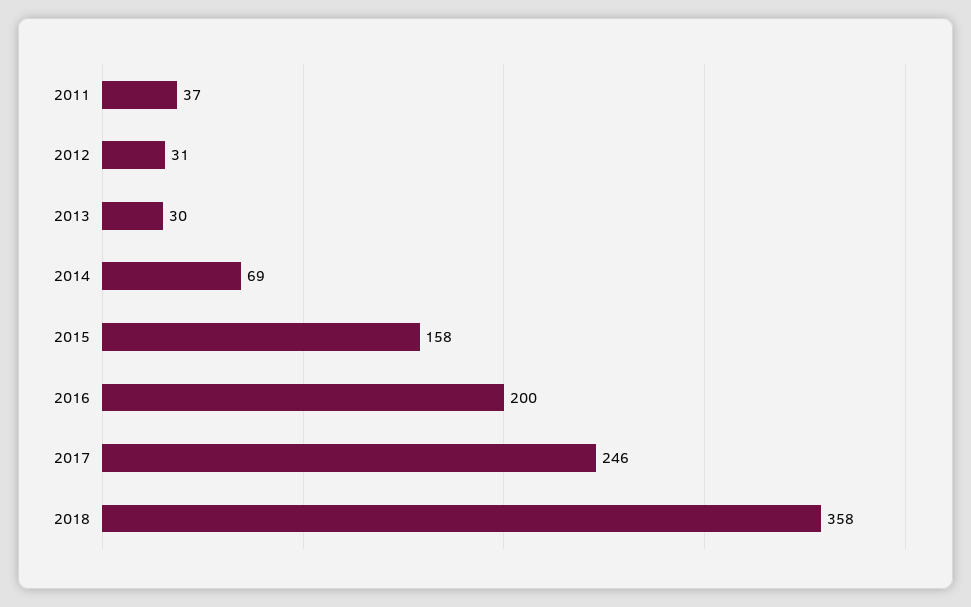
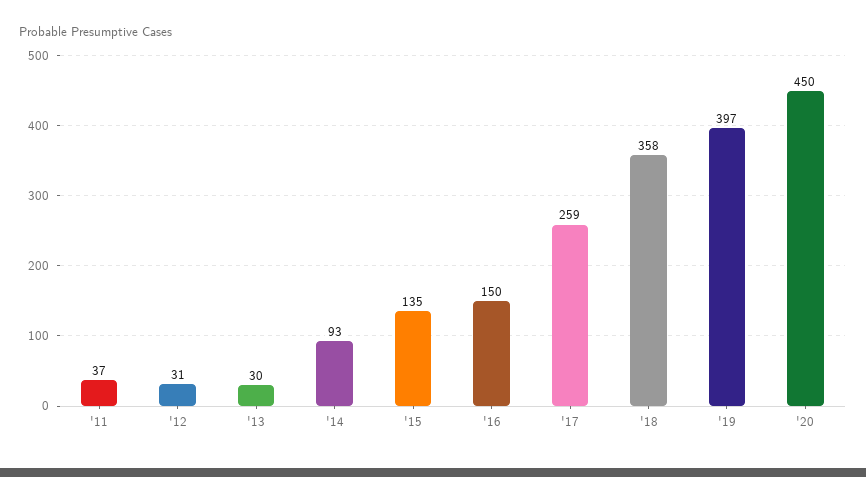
2014: 69 -> 93
2015: 158 -> 135
2016: 200 -> 150
2017: 246 -> 259
'19: none -> 397
'20: none -> 450

